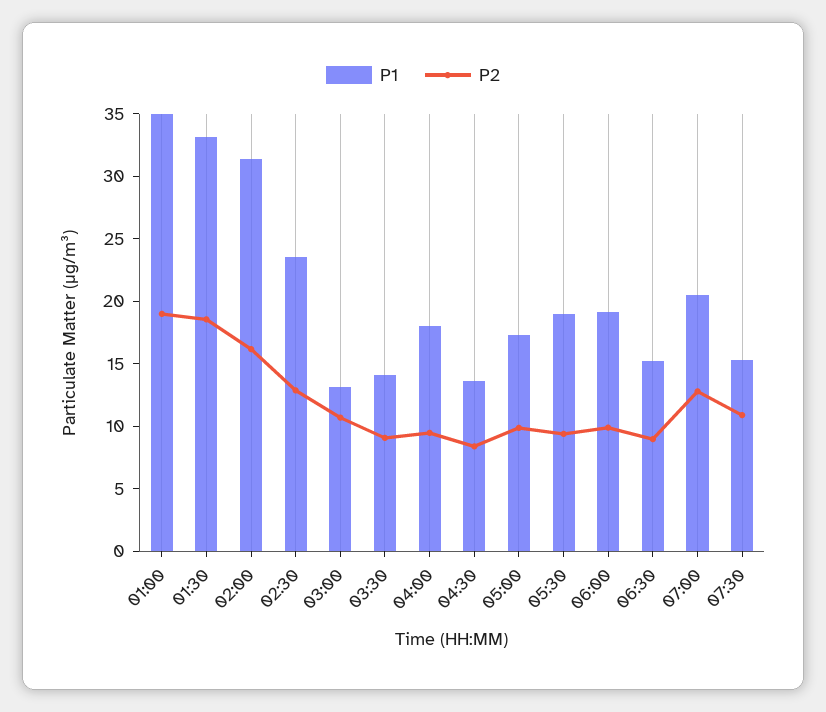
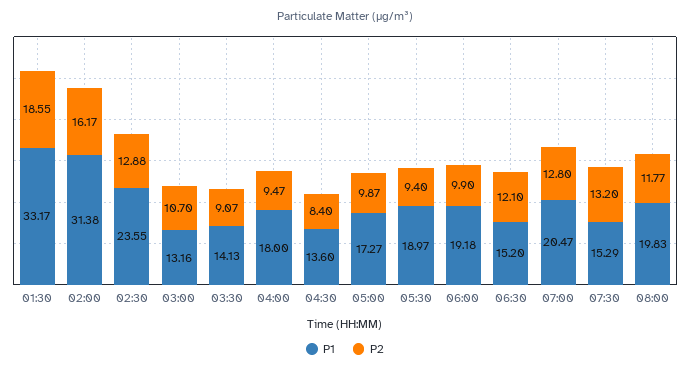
P1, 01:00: 35 -> none
P2, 01:00: 19 -> none
P2, 06:30: 9 -> 12.1
P2, 07:30: 11 -> 13.2
P1, 08:00: none -> 19.83
P2, 08:00: none -> 11.77

